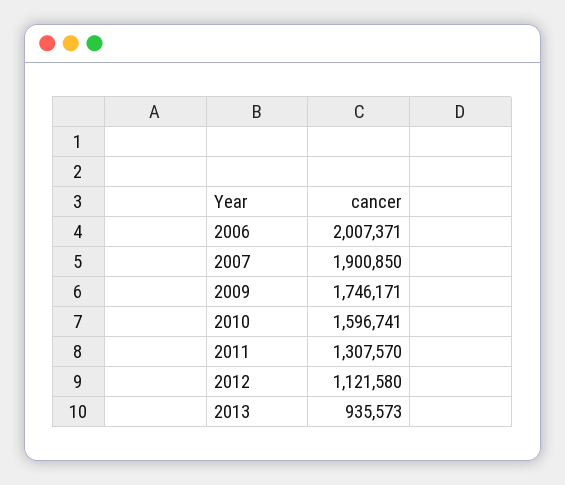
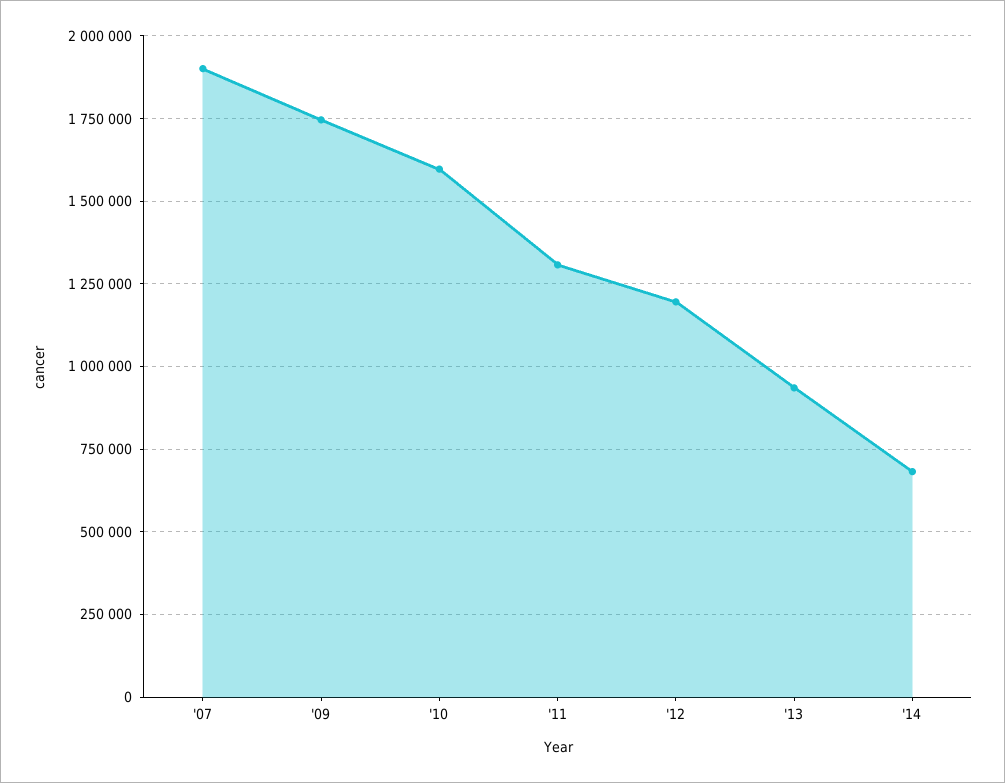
2006: 2007371 -> none
2012: 1121580 -> 1200000
'14: none -> 675000

